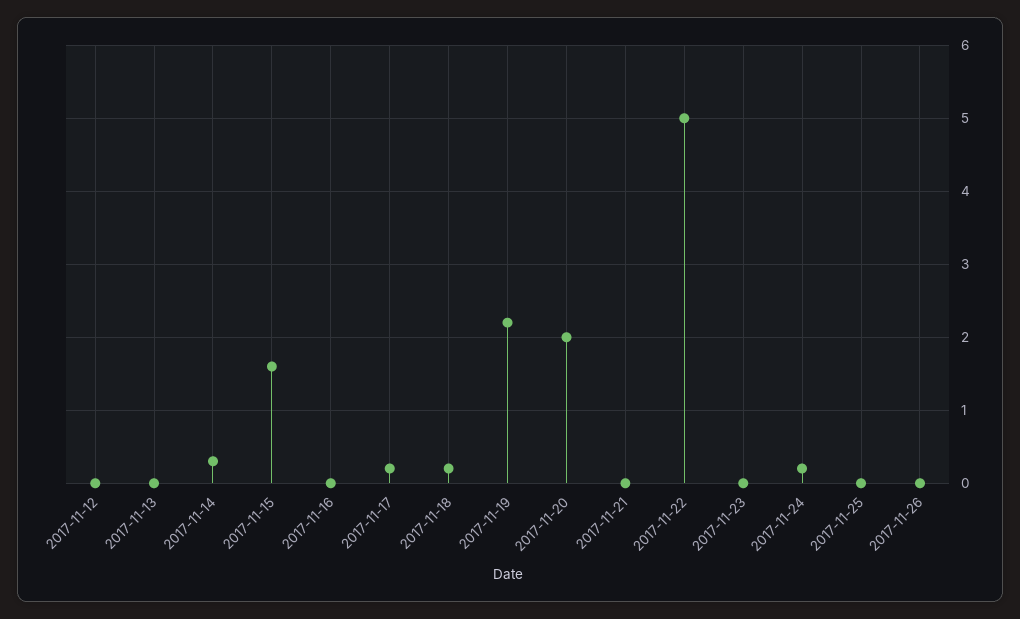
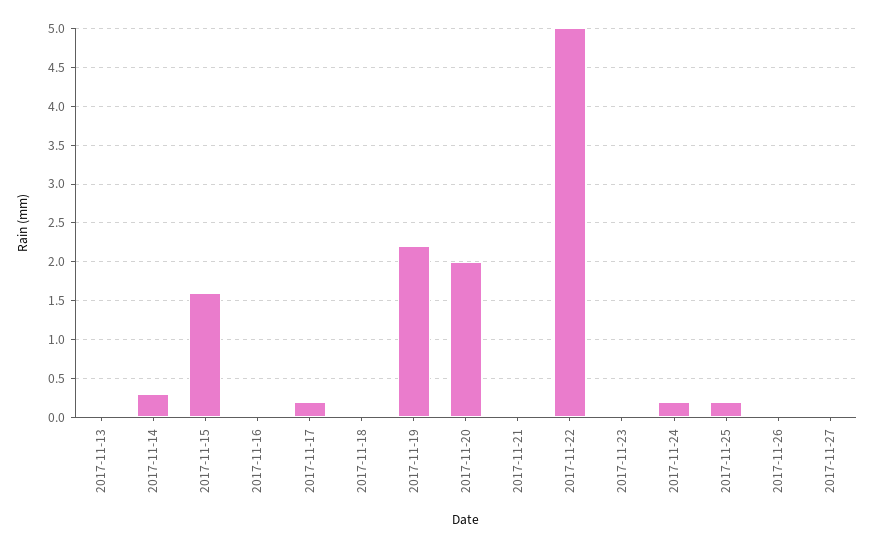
2017-11-12: 0 -> none
2017-11-18: 0.2 -> 0
2017-11-25: 0 -> 0.2
2017-11-27: none -> 0

